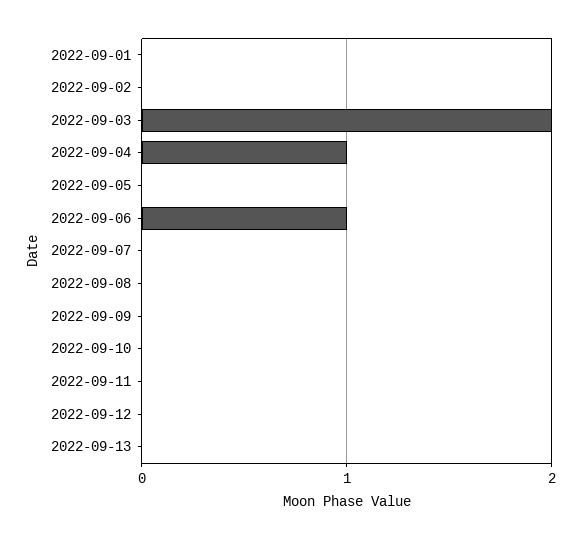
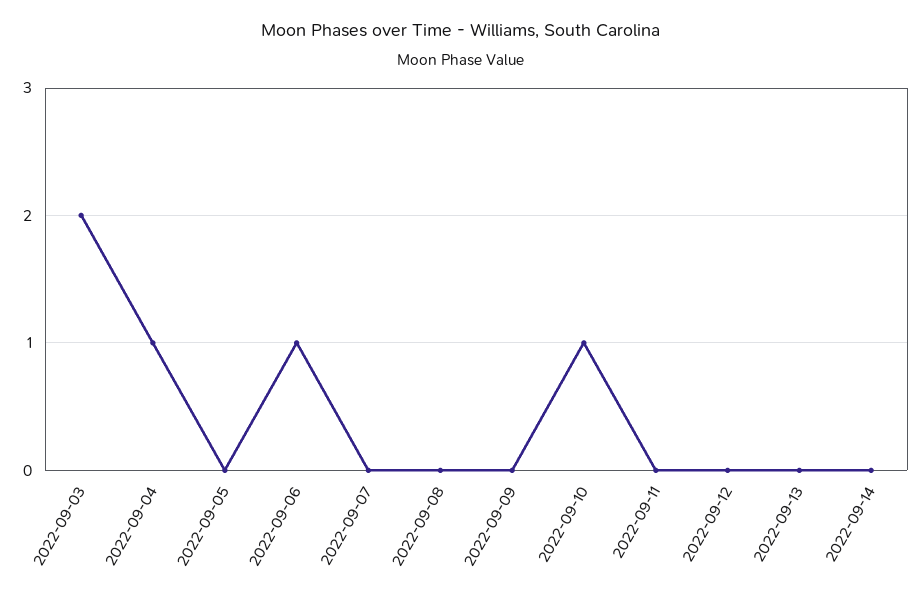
2022-09-01: 0 -> none
2022-09-02: 0 -> none
2022-09-10: 0 -> 1
2022-09-14: none -> 0

